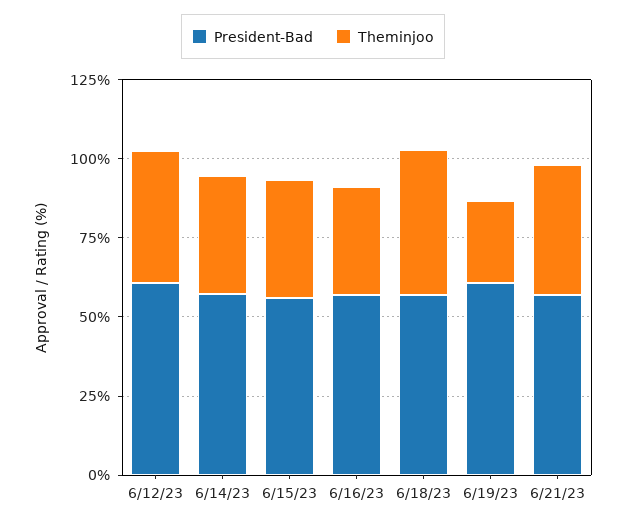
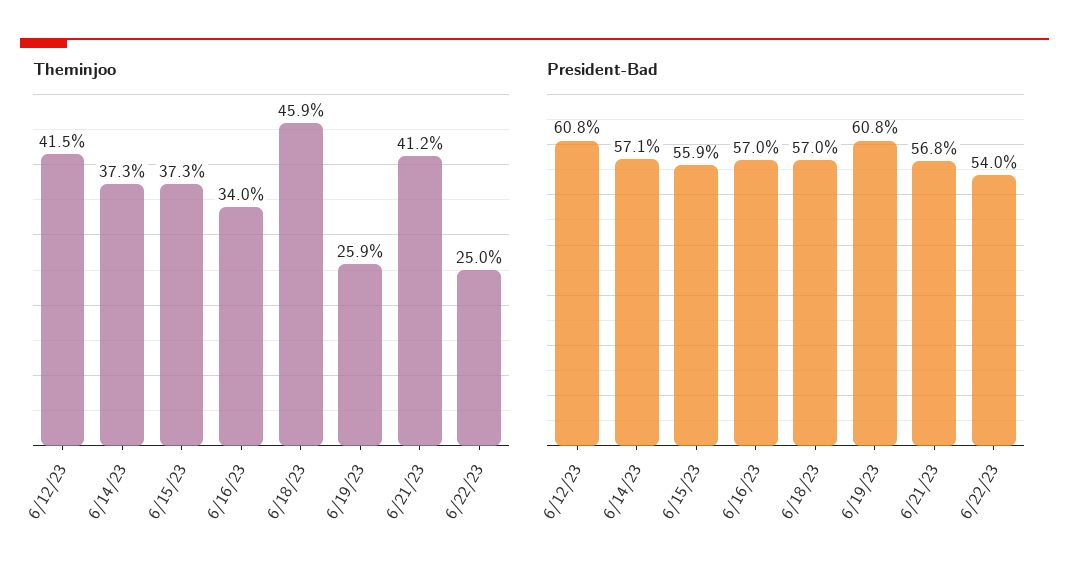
Theminjoo, 6/22/23: none -> 25
President-Bad, 6/22/23: none -> 54

